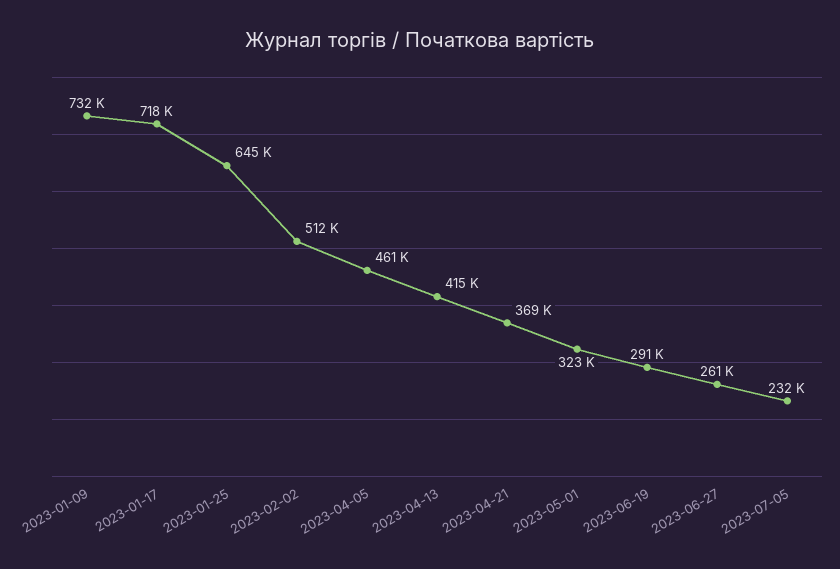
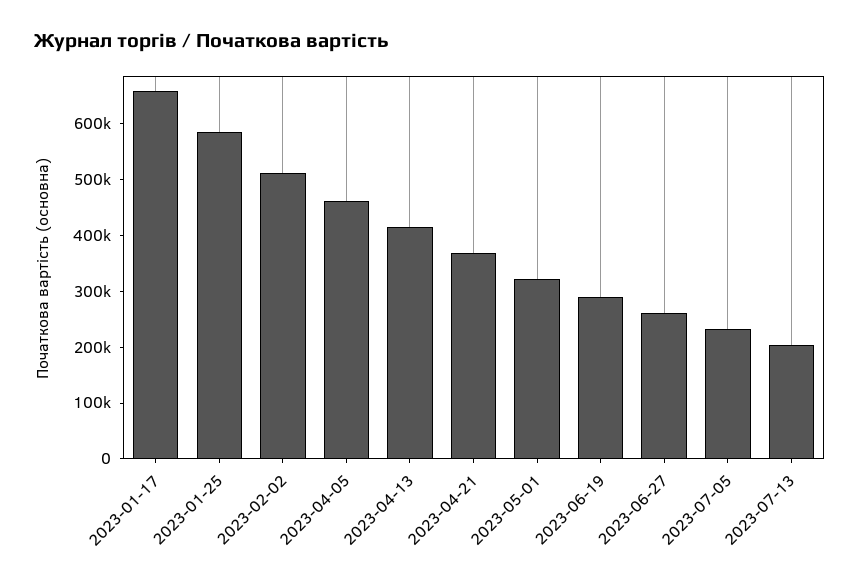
2023-01-09: 732000 -> none
2023-01-17: 718000 -> 660000
2023-01-25: 645000 -> 580000
2023-07-13: none -> 200000

